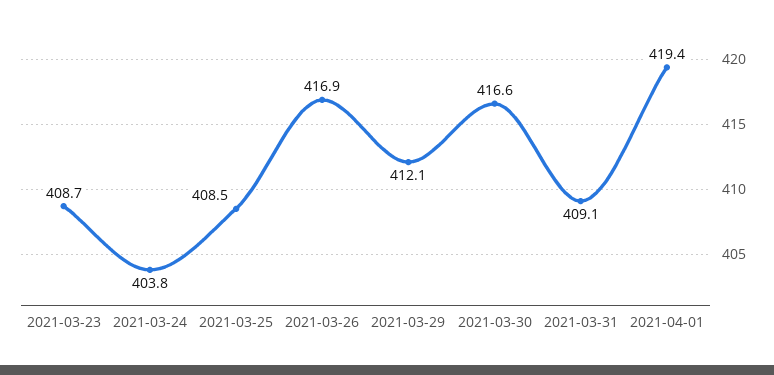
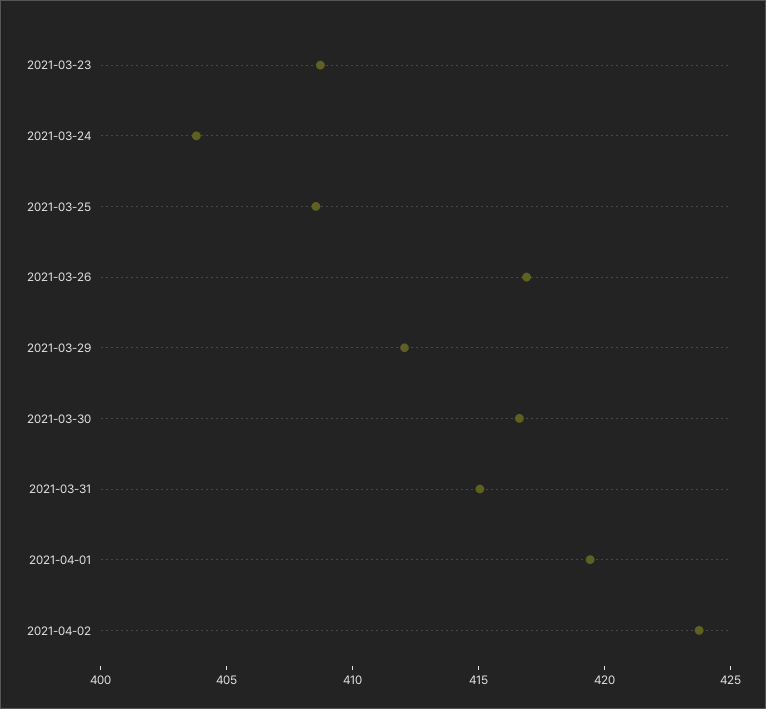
2021-03-31: 409.1 -> 415
2021-04-02: none -> 424

